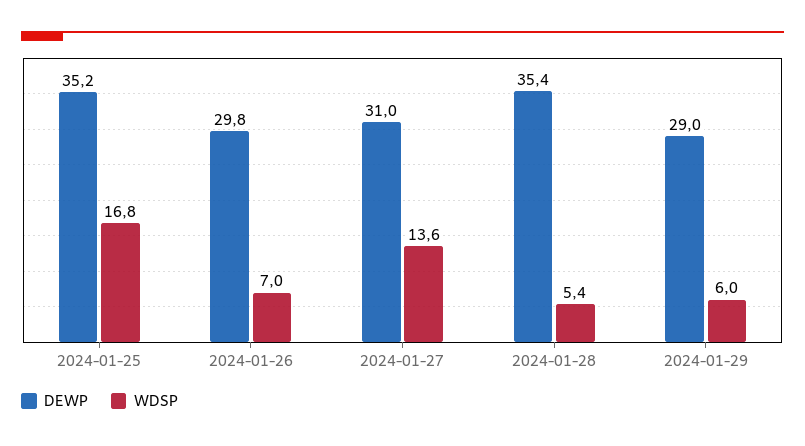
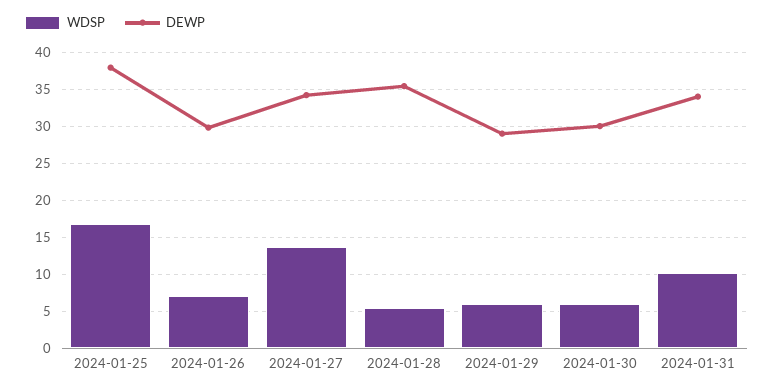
DEWP, 2024-01-25: 35.2 -> 38
DEWP, 2024-01-27: 31 -> 34
WDSP, 2024-01-30: none -> 6
DEWP, 2024-01-30: none -> 30
WDSP, 2024-01-31: none -> 10
DEWP, 2024-01-31: none -> 34

